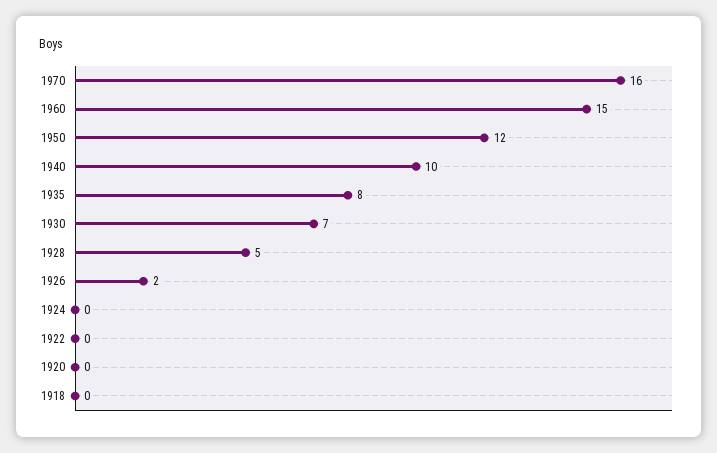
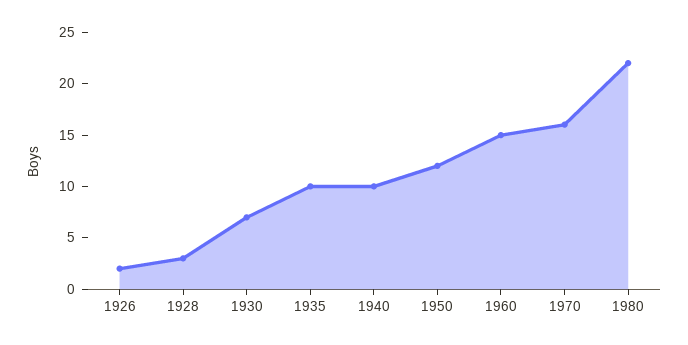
1935: 8 -> 10
1928: 5 -> 3
1924: 0 -> none
1922: 0 -> none
1920: 0 -> none
1918: 0 -> none
1980: none -> 22

